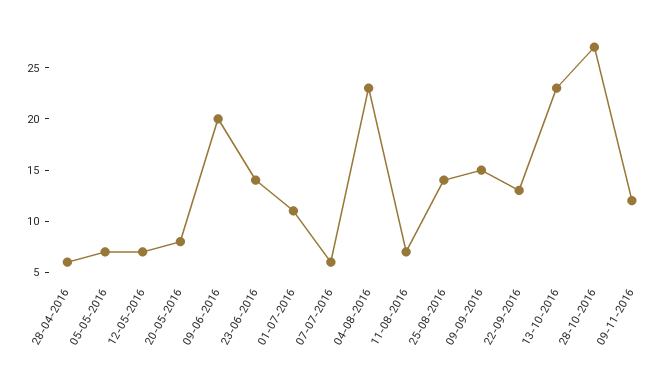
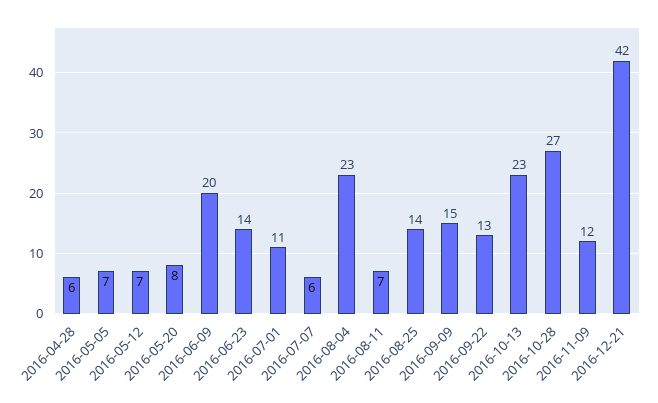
2016-12-21: none -> 42

